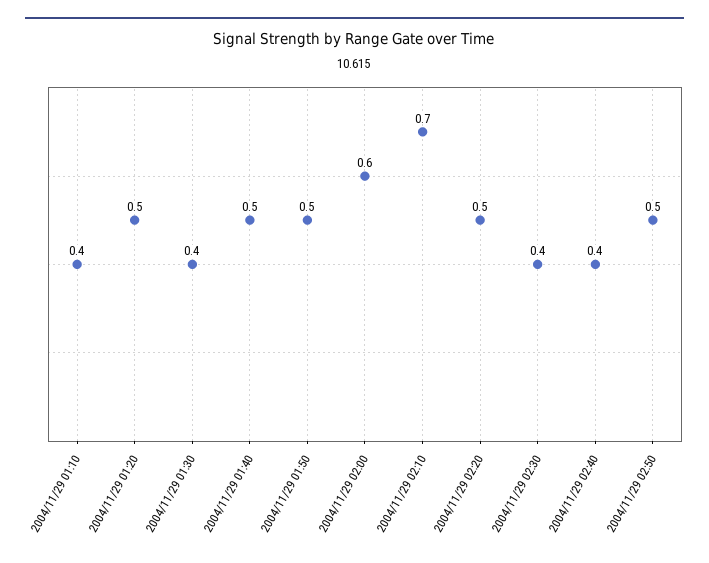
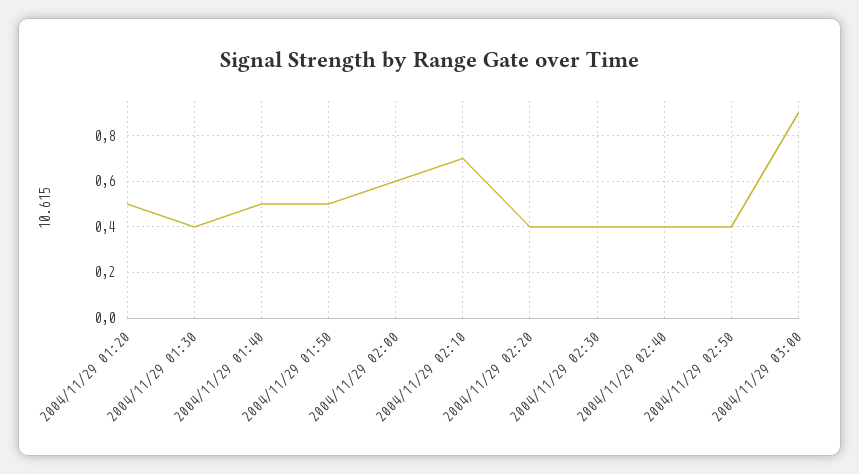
2004/11/29 01:10: 0.4 -> none
2004/11/29 02:20: 0.5 -> 0.4
2004/11/29 02:50: 0.5 -> 0.4
2004/11/29 03:00: none -> 0.9

